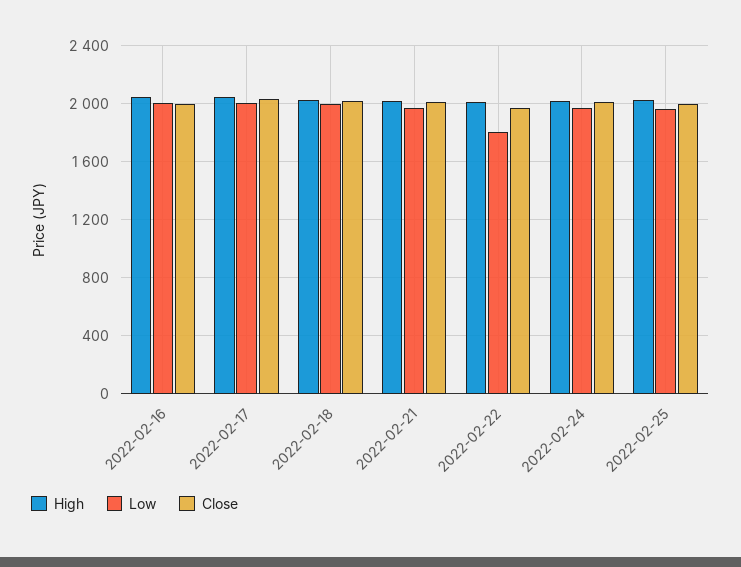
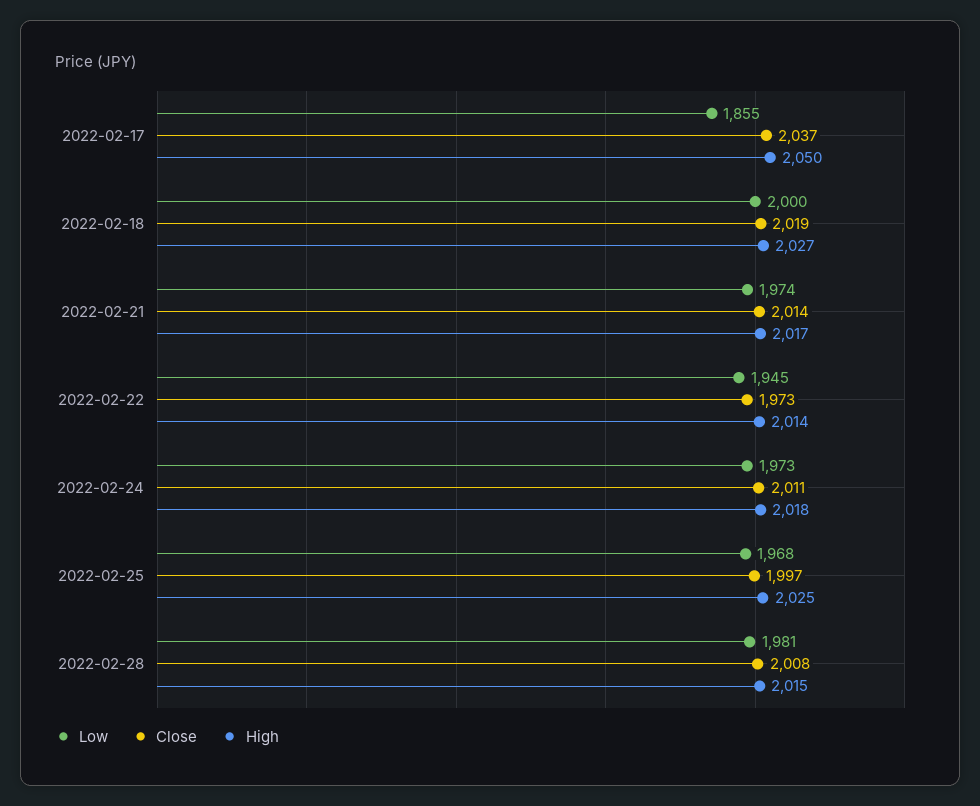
High, 2022-02-16: 2050 -> none
Low, 2022-02-16: 2000 -> none
Close, 2022-02-16: 2000 -> none
Low, 2022-02-17: 2000 -> 1855
Low, 2022-02-22: 1800 -> 1945
Low, 2022-02-28: none -> 1981
Close, 2022-02-28: none -> 2008
High, 2022-02-28: none -> 2015

